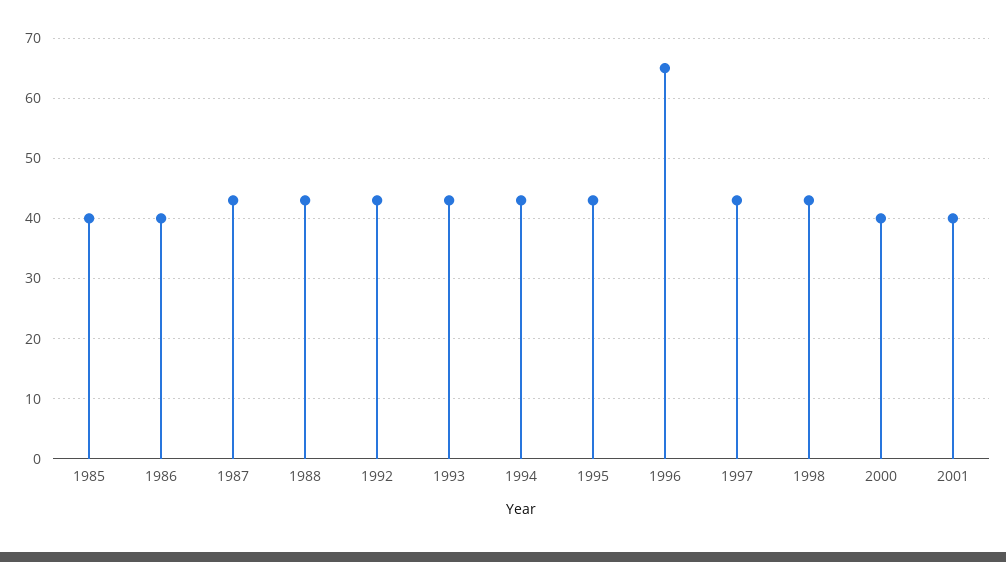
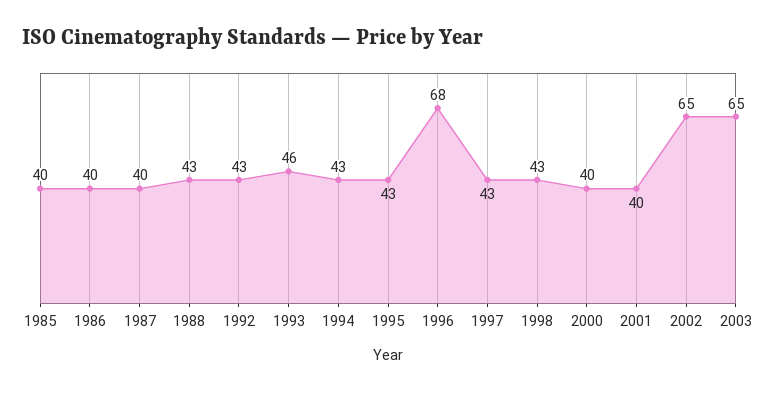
1987: 43 -> 40
1993: 43 -> 46
1996: 65 -> 68
2002: none -> 65
2003: none -> 65

